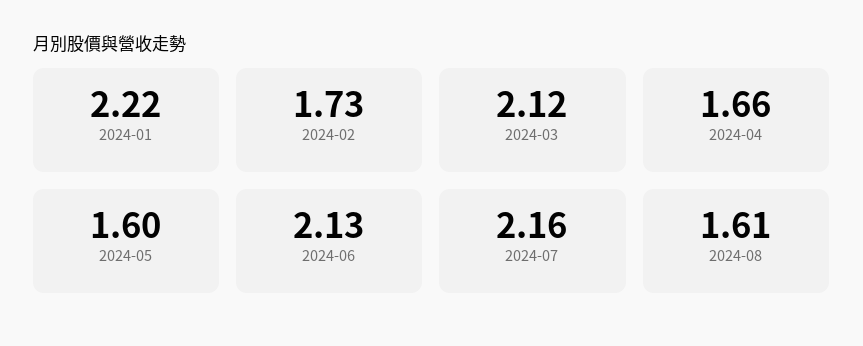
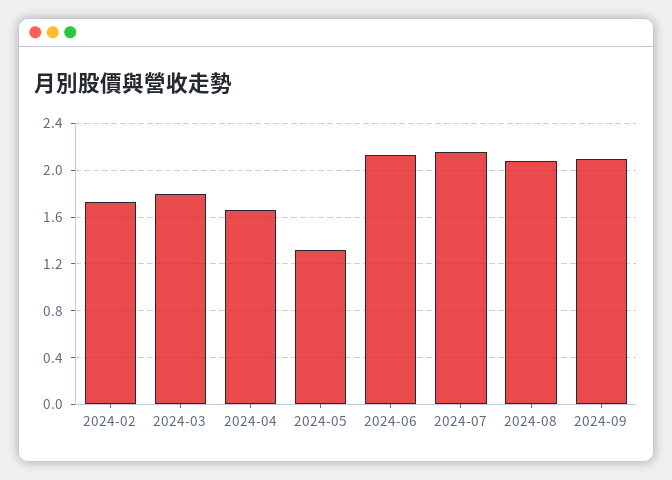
2024-01: 2.22 -> none
2024-03: 2.12 -> 1.8
2024-05: 1.6 -> 1.3
2024-08: 1.61 -> 2.1
2024-09: none -> 2.1

